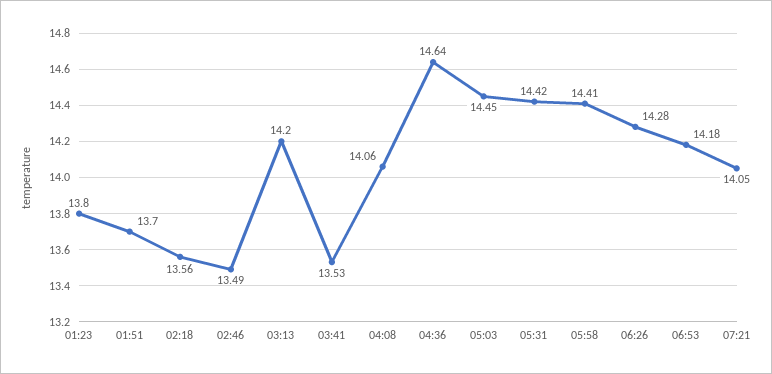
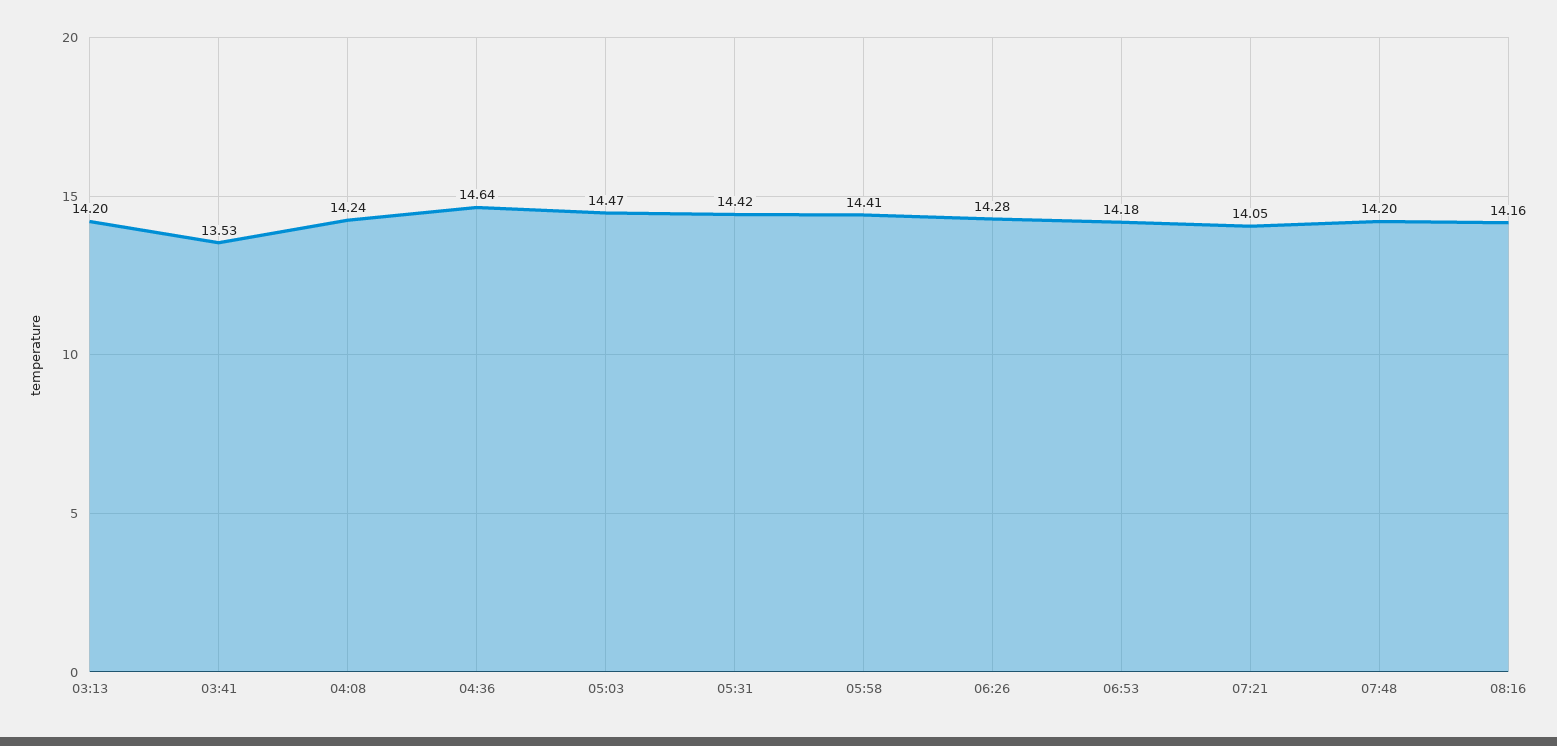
01:23: 13.8 -> none
01:51: 13.7 -> none
02:18: 13.56 -> none
02:46: 13.49 -> none
04:08: 14.06 -> 14.24
05:03: 14.45 -> 14.47
07:48: none -> 14.2
08:16: none -> 14.16

